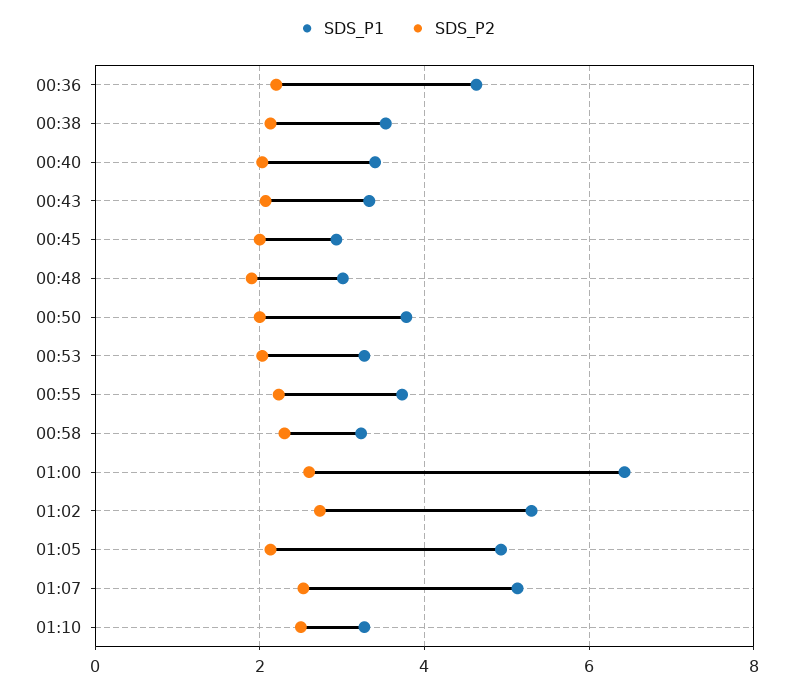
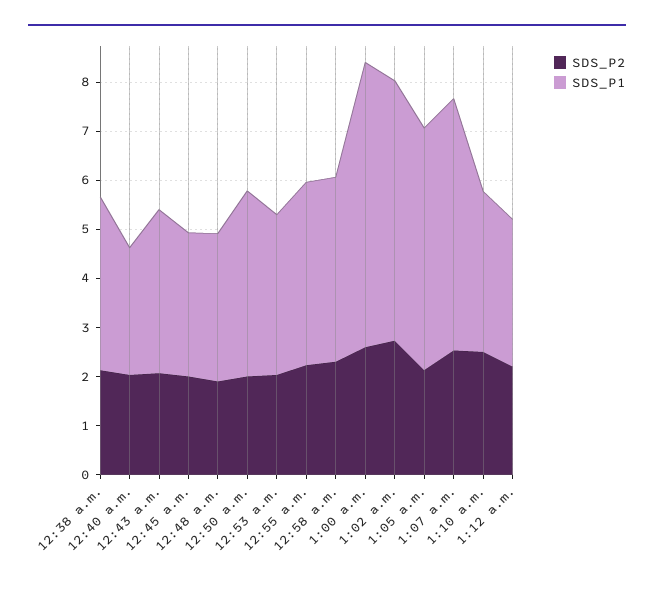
SDS_P1, 00:36: 4.6 -> none
SDS_P2, 00:36: 2.2 -> none
SDS_P1, 00:40: 3.4 -> 2.6
SDS_P1, 00:58: 3.2 -> 3.8
SDS_P1, 01:00: 6.4 -> 5.8
SDS_P2, 1:12 a.m.: none -> 2.2
SDS_P1, 1:12 a.m.: none -> 3

